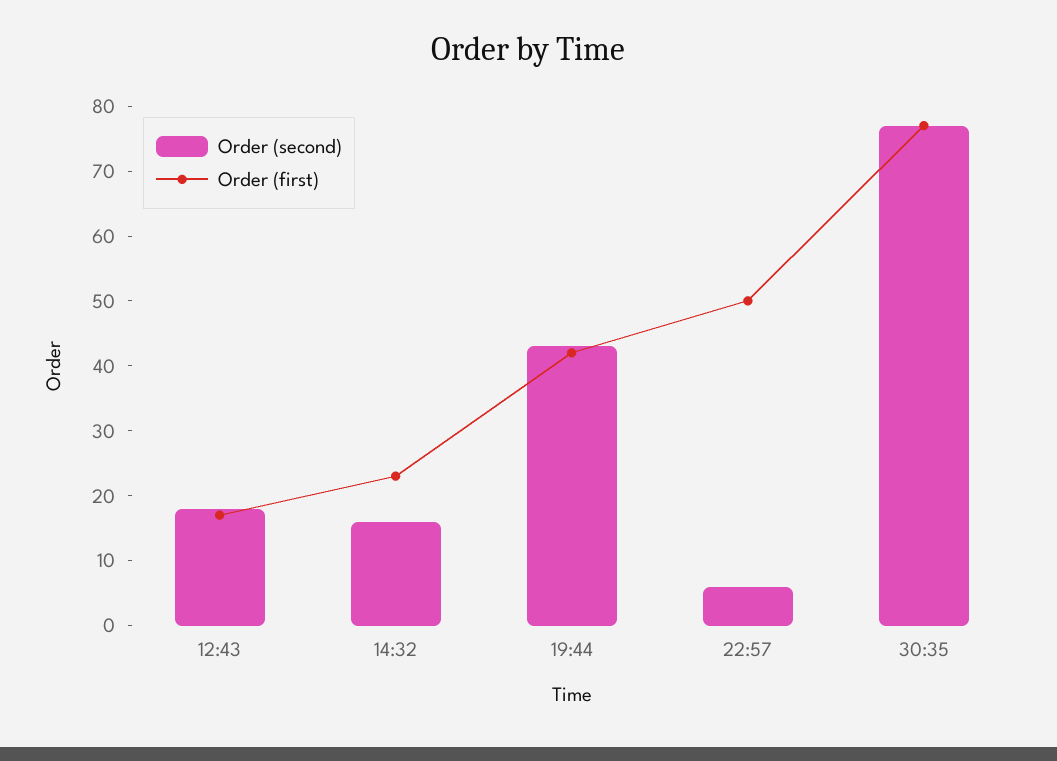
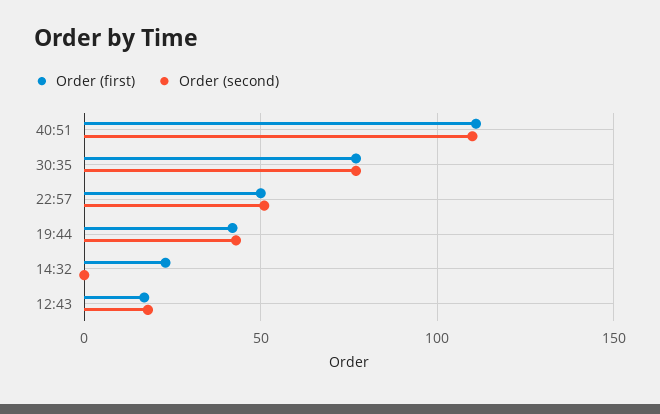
Order (second), 14:32: 15 -> 0
Order (second), 22:57: 5 -> 50
Order (first), 40:51: none -> 110
Order (second), 40:51: none -> 110

